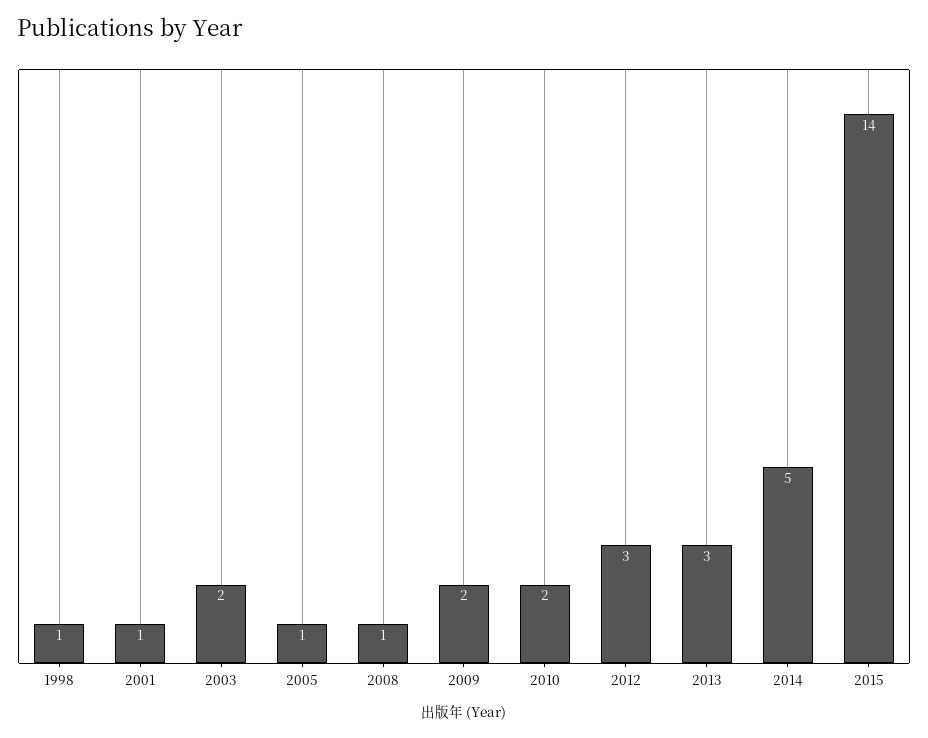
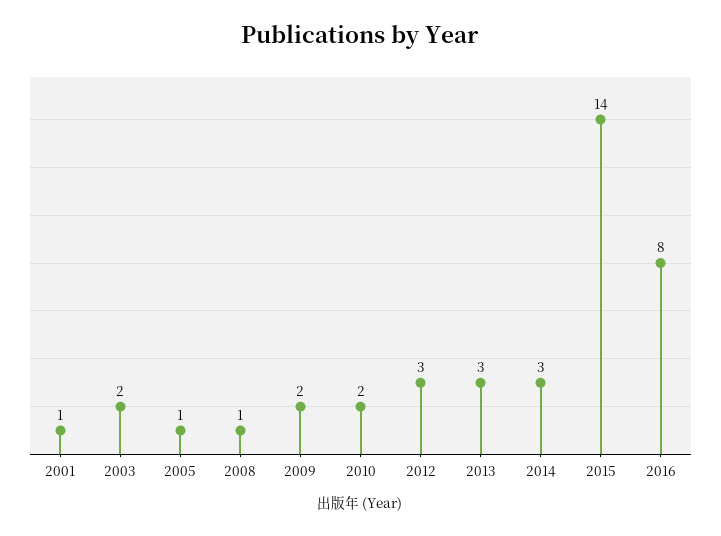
1998: 1 -> none
2014: 5 -> 3
2016: none -> 8

